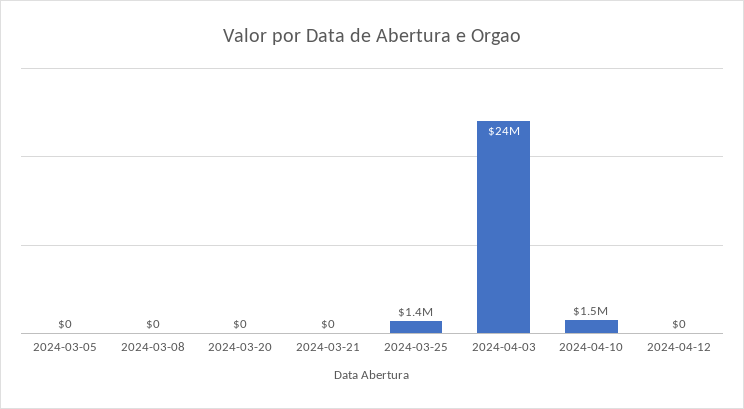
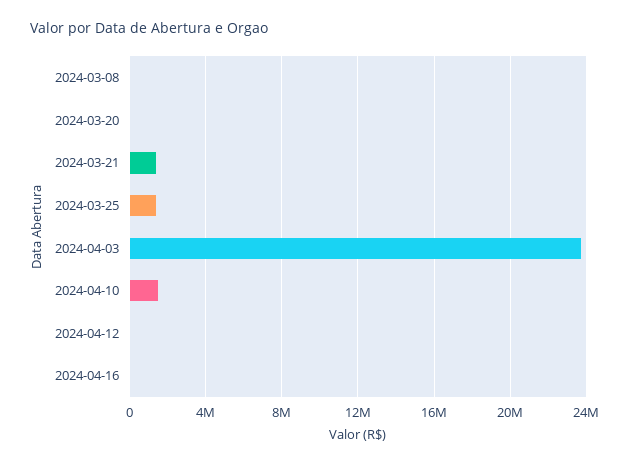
2024-03-05: 0 -> none
2024-03-21: 0 -> 1500000
2024-04-16: none -> 0

